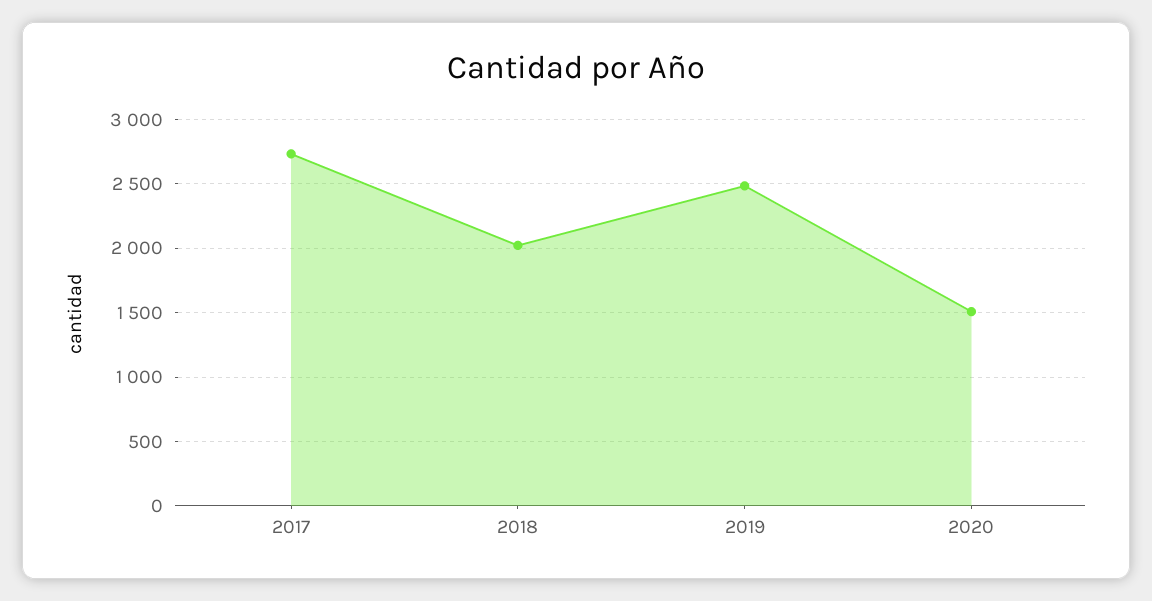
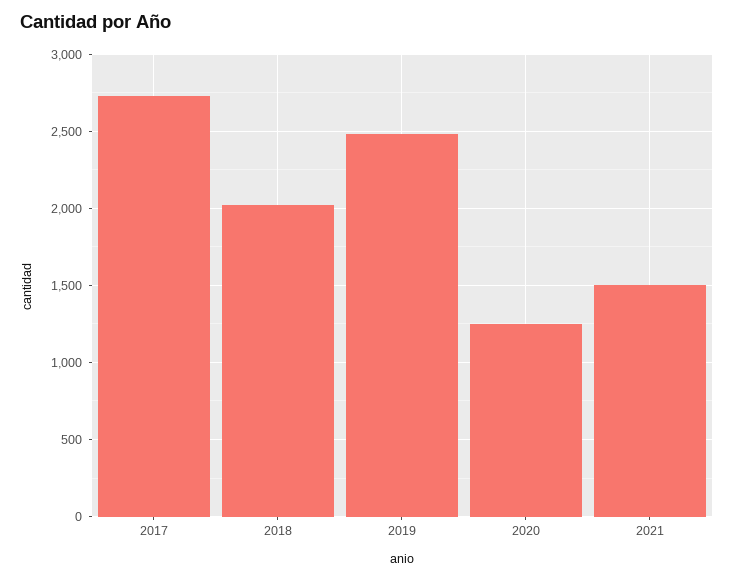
2020: 1500 -> 1250
2021: none -> 1500

